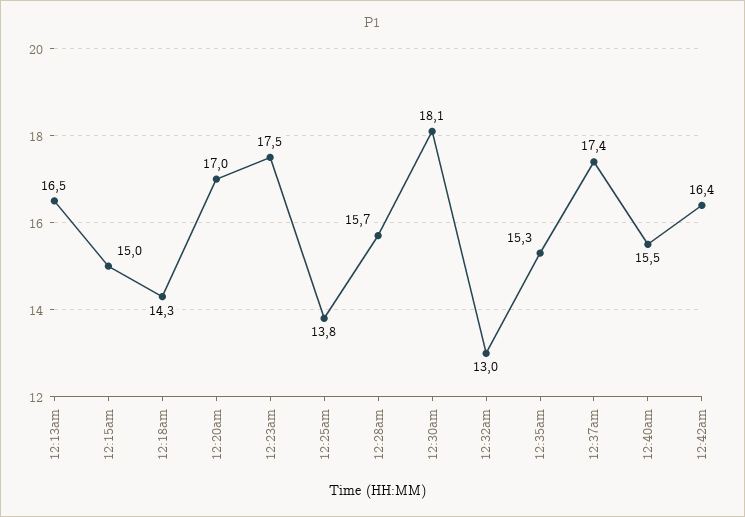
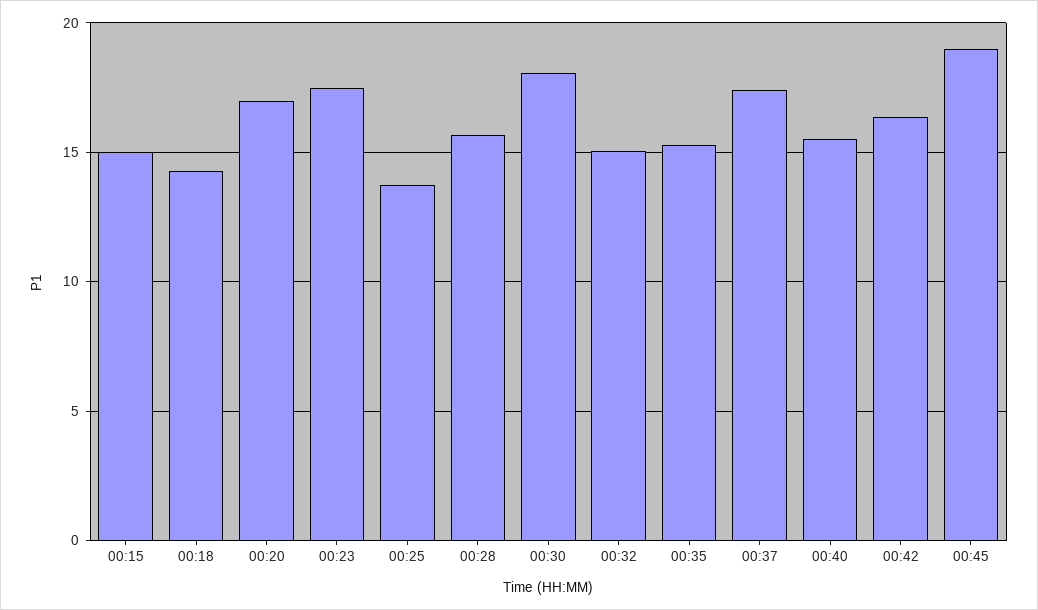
12:13am: 16.5 -> none
12:32am: 13 -> 15
00:45: none -> 19

